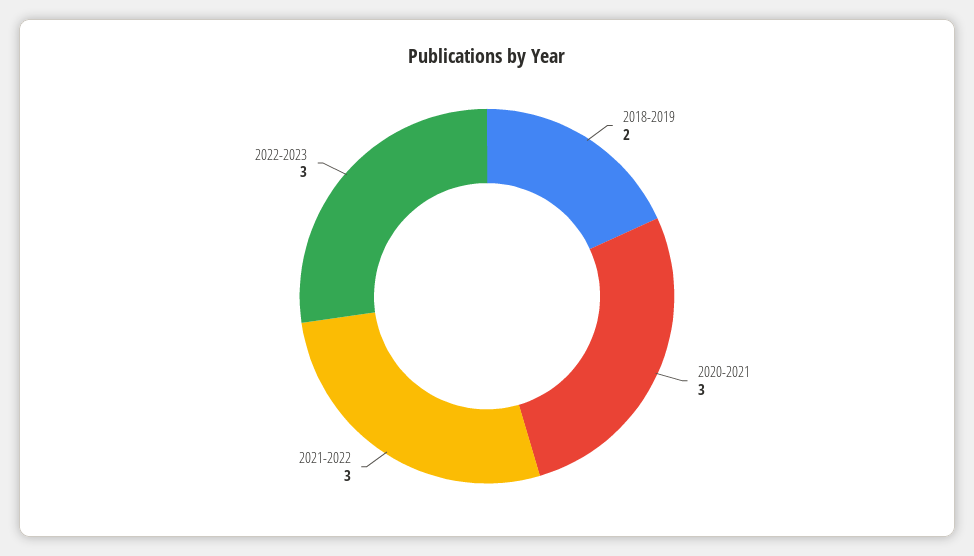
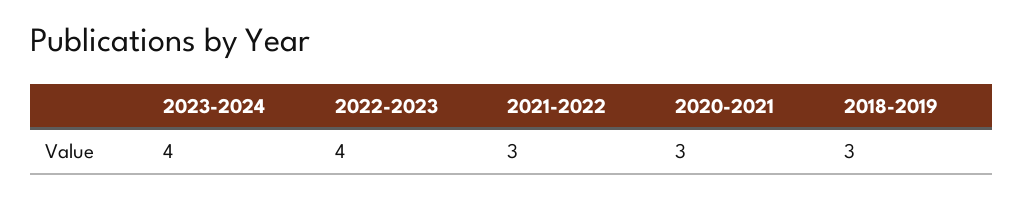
2018-2019: 2 -> 3
2022-2023: 3 -> 4
2023-2024: none -> 4

